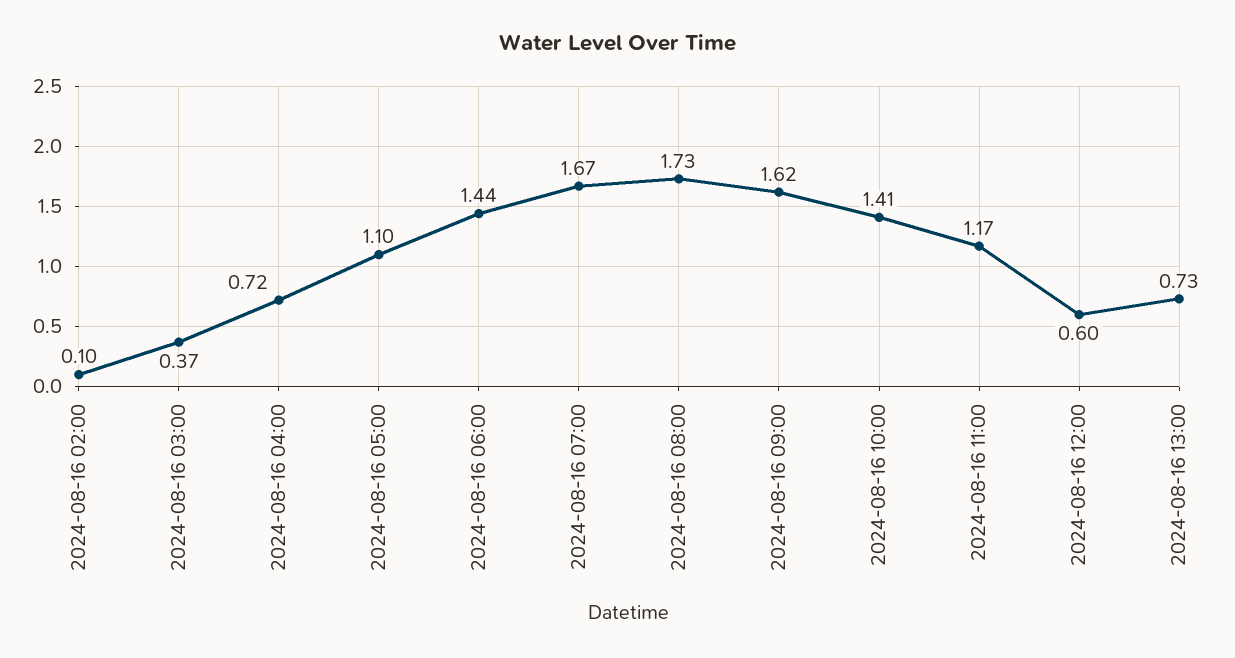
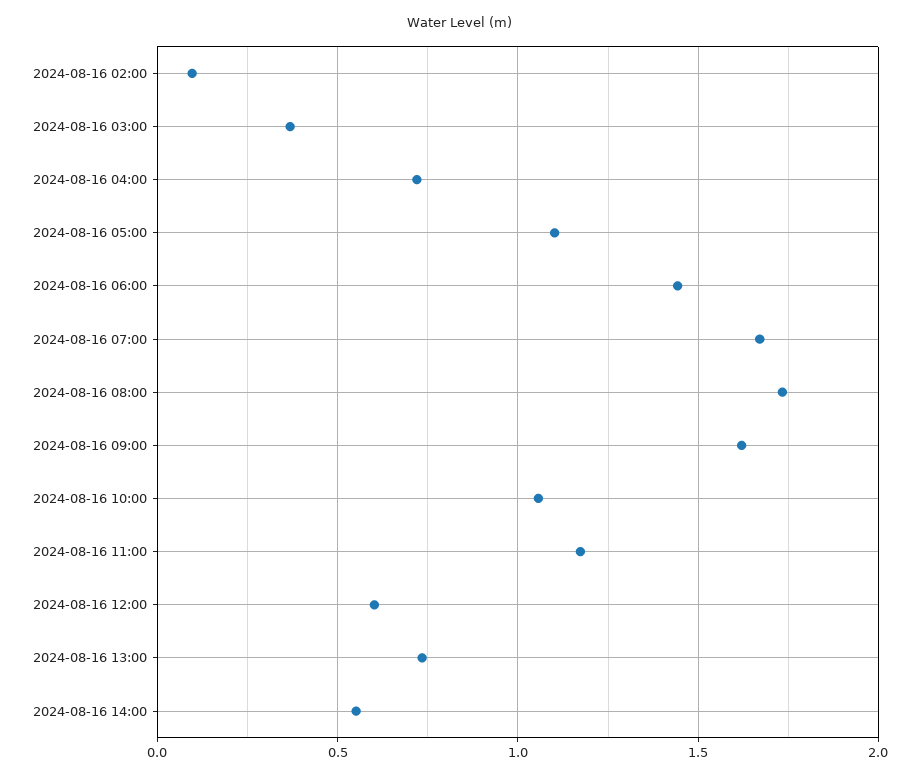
2024-08-16 10:00: 1.41 -> 1.05
2024-08-16 14:00: none -> 0.55

